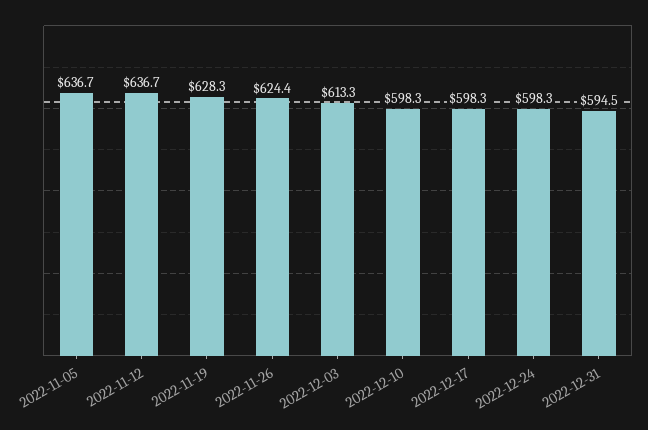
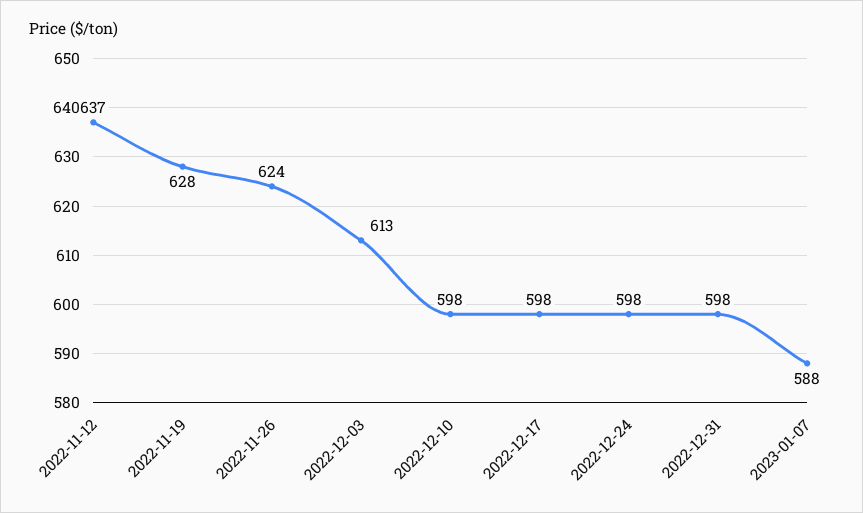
2022-11-05: 636.7 -> none
2022-12-31: 594.5 -> 598
2023-01-07: none -> 588

